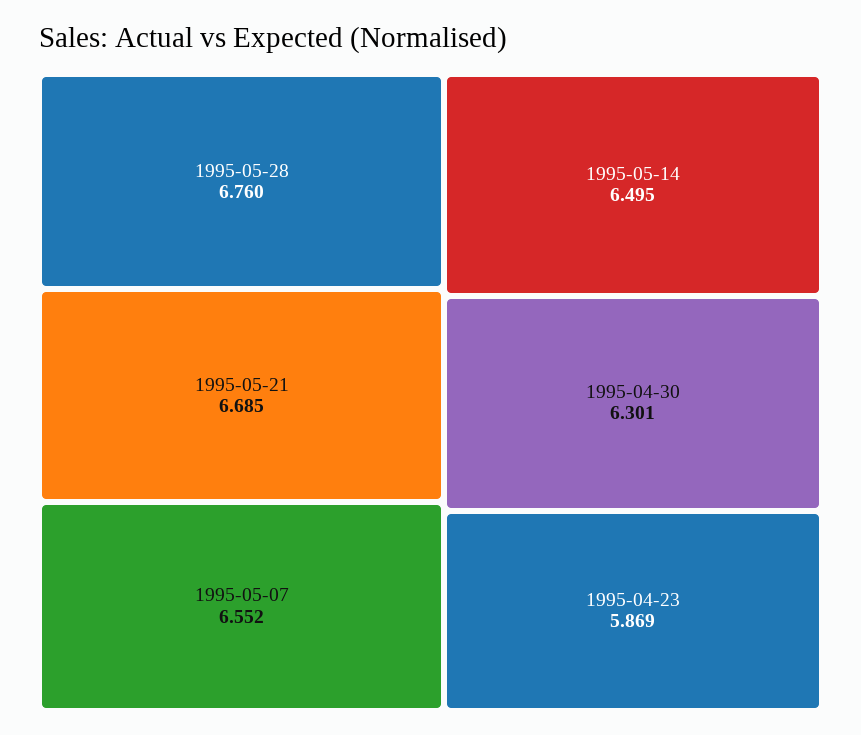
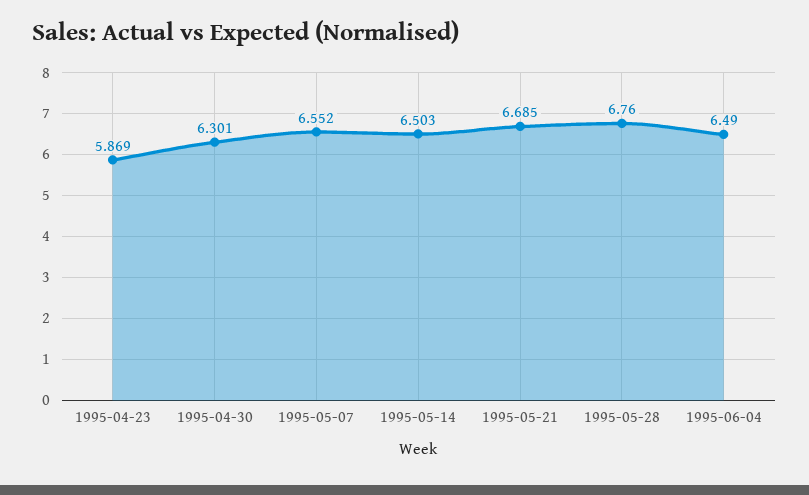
1995-05-14: 6.495 -> 6.503
1995-06-04: none -> 6.49

